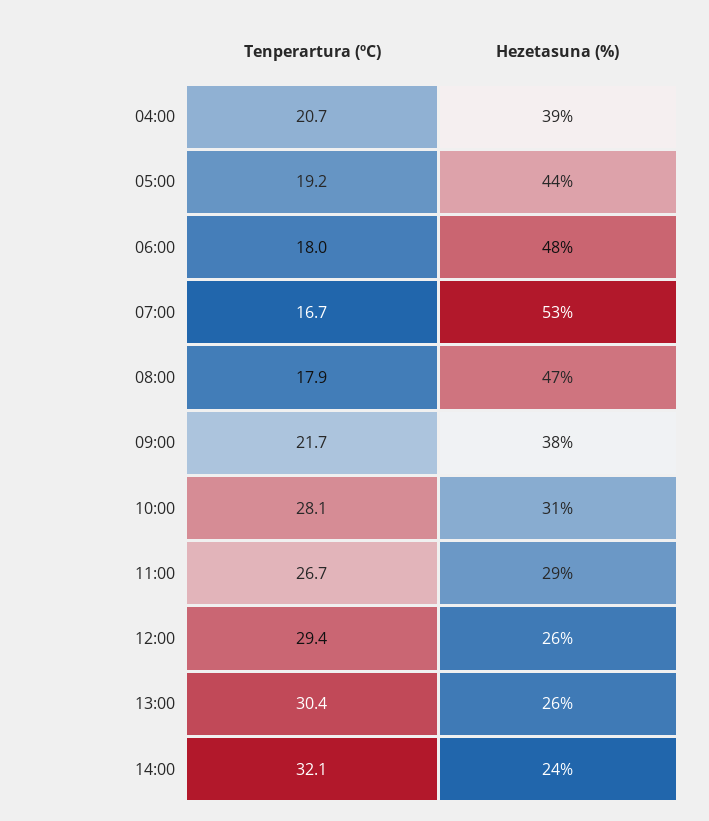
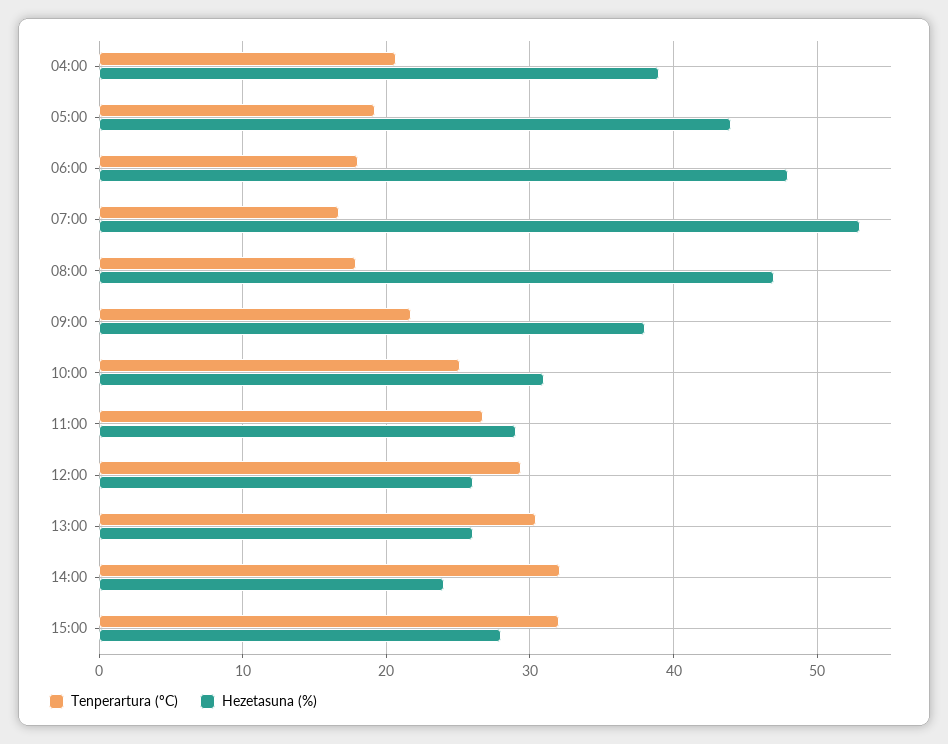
Tenperartura (ºC), 10:00: 28.1 -> 25
Tenperartura (ºC), 15:00: none -> 32
Hezetasuna (%), 15:00: none -> 28

